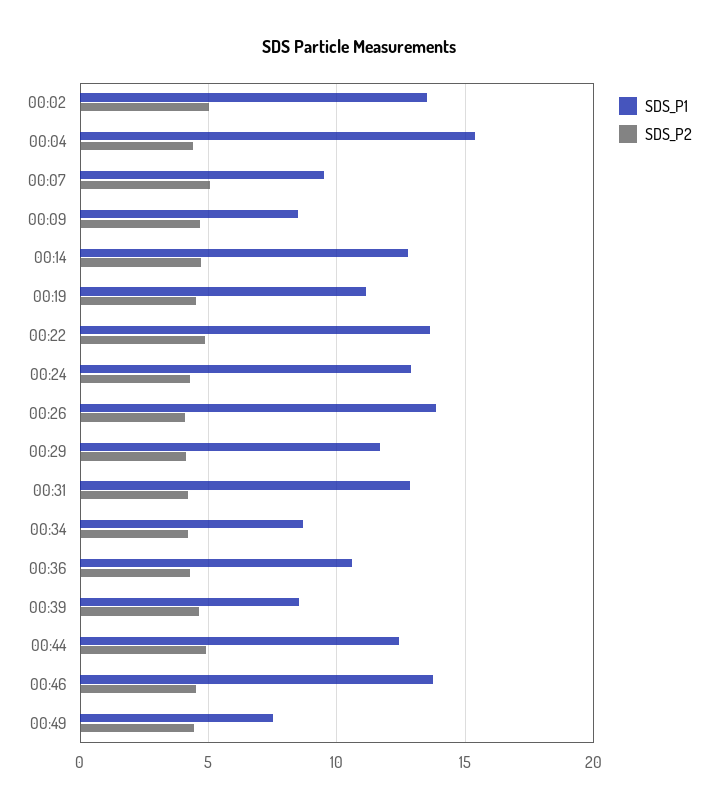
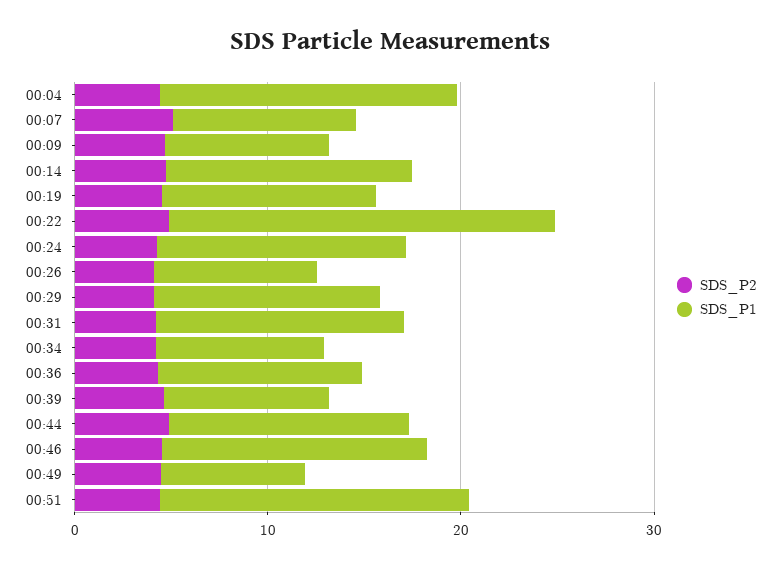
SDS_P1, 00:02: 13.5 -> none
SDS_P2, 00:02: 5 -> none
SDS_P1, 00:22: 13.5 -> 20
SDS_P1, 00:26: 14 -> 8
SDS_P2, 00:51: none -> 4
SDS_P1, 00:51: none -> 16

